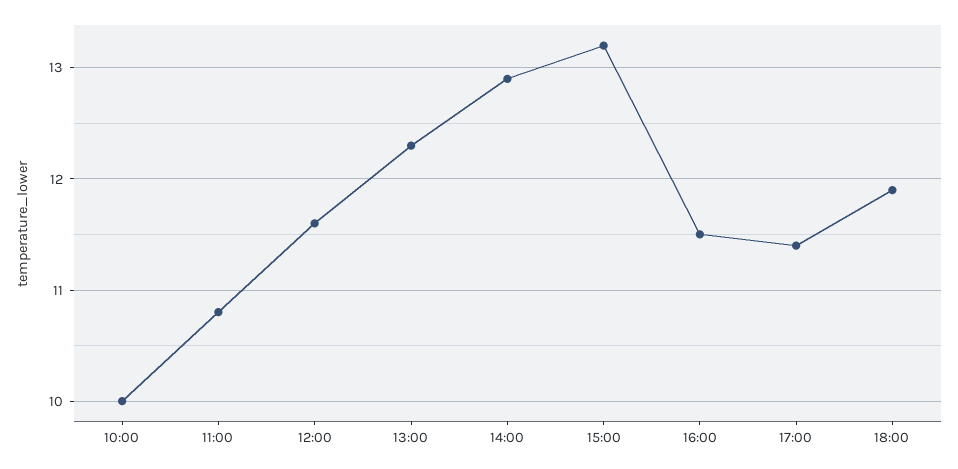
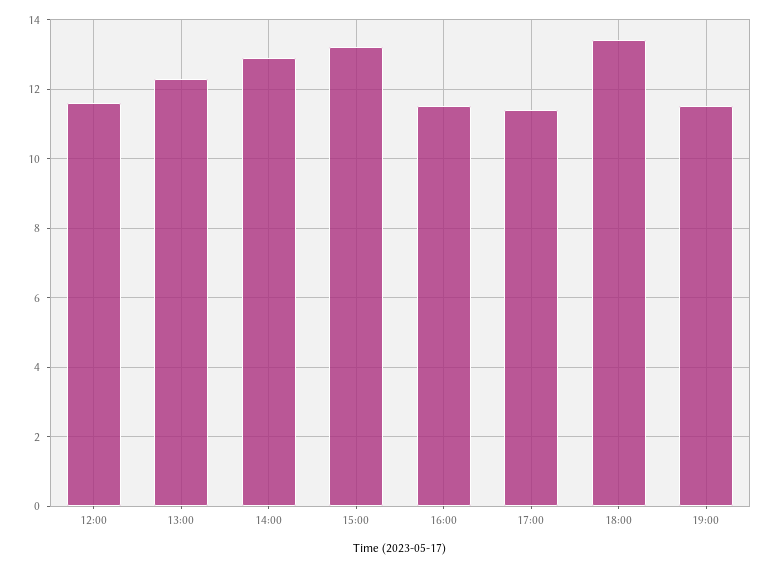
10:00: 10 -> none
11:00: 10.8 -> none
18:00: 11.9 -> 13.5
19:00: none -> 11.5

